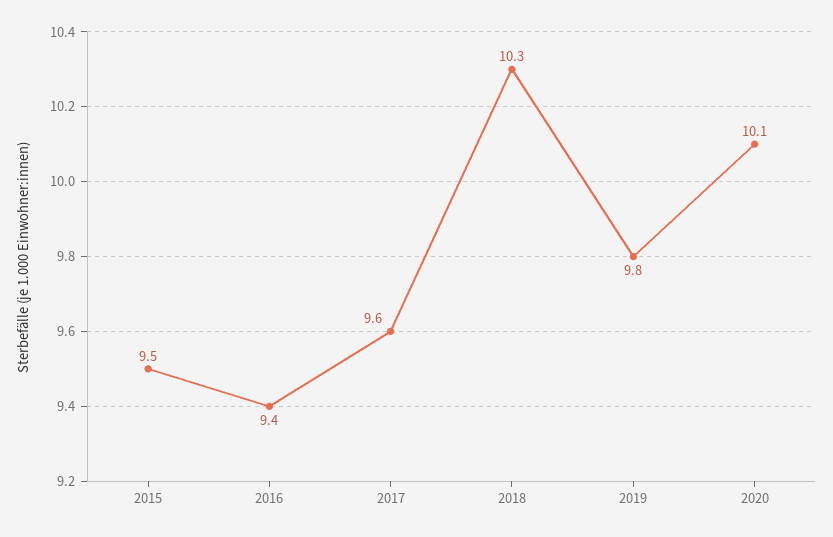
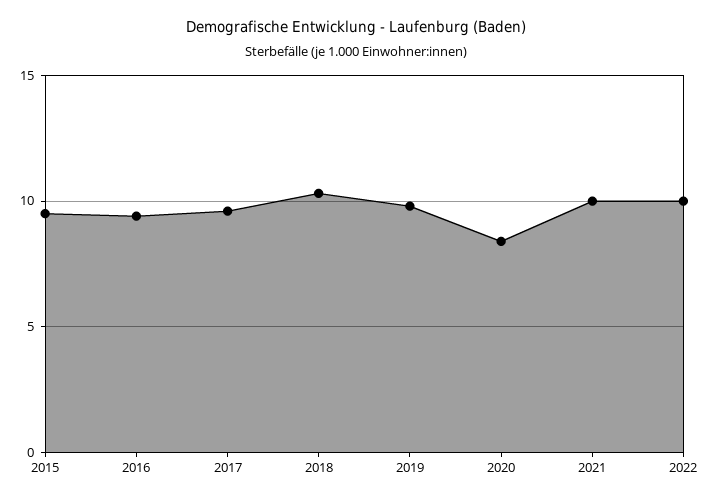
2020: 10.1 -> 8.5
2021: none -> 10
2022: none -> 10

